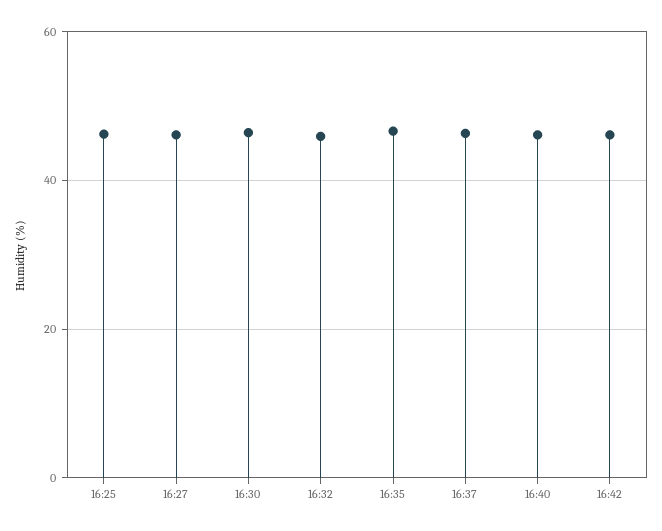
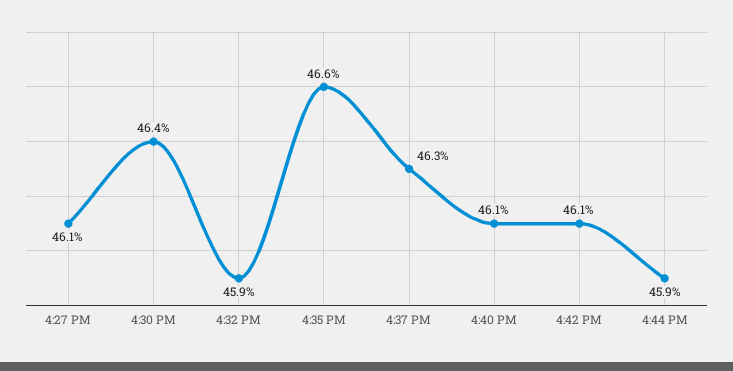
16:25: 46 -> none
4:44 PM: none -> 45.9

